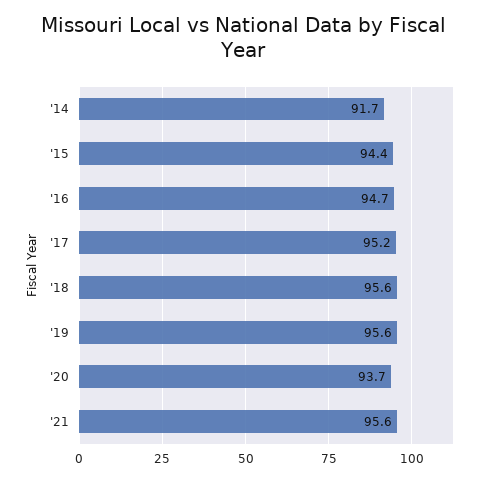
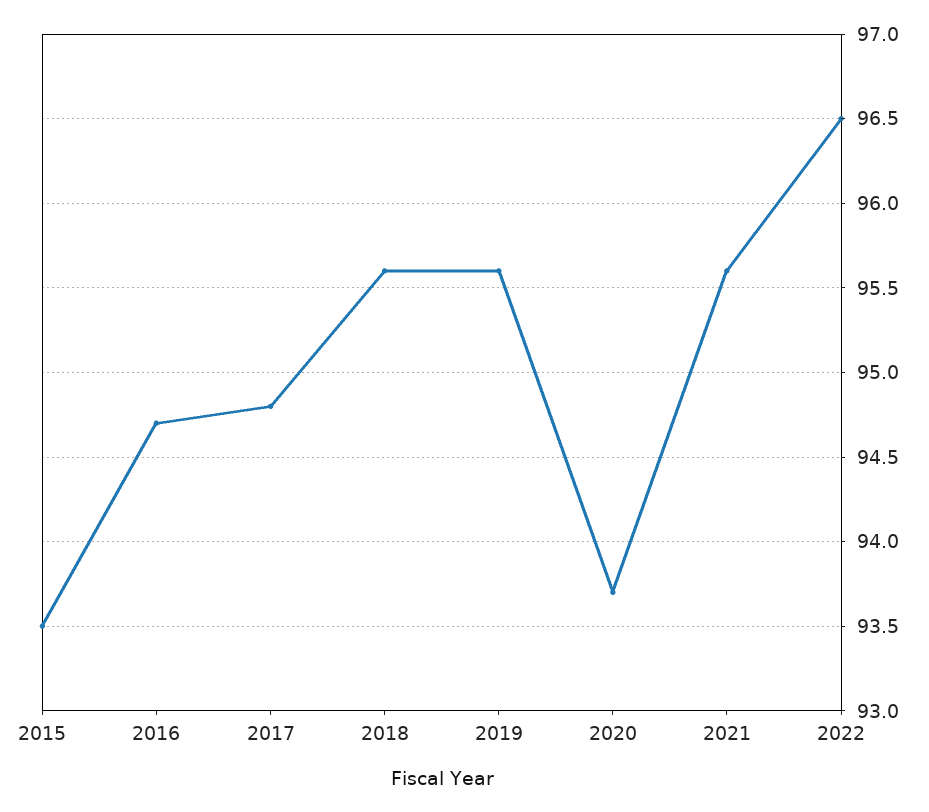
'14: 91.7 -> none
'15: 94.4 -> 93.5
'17: 95.2 -> 94.8
2022: none -> 96.5

